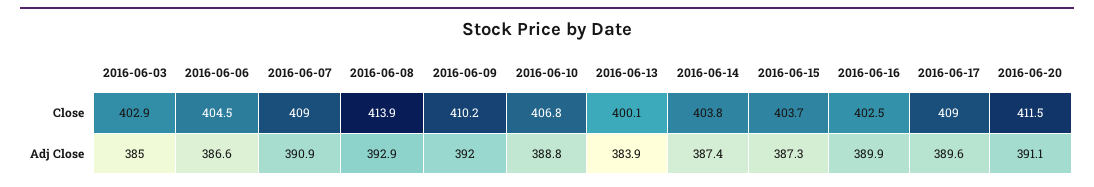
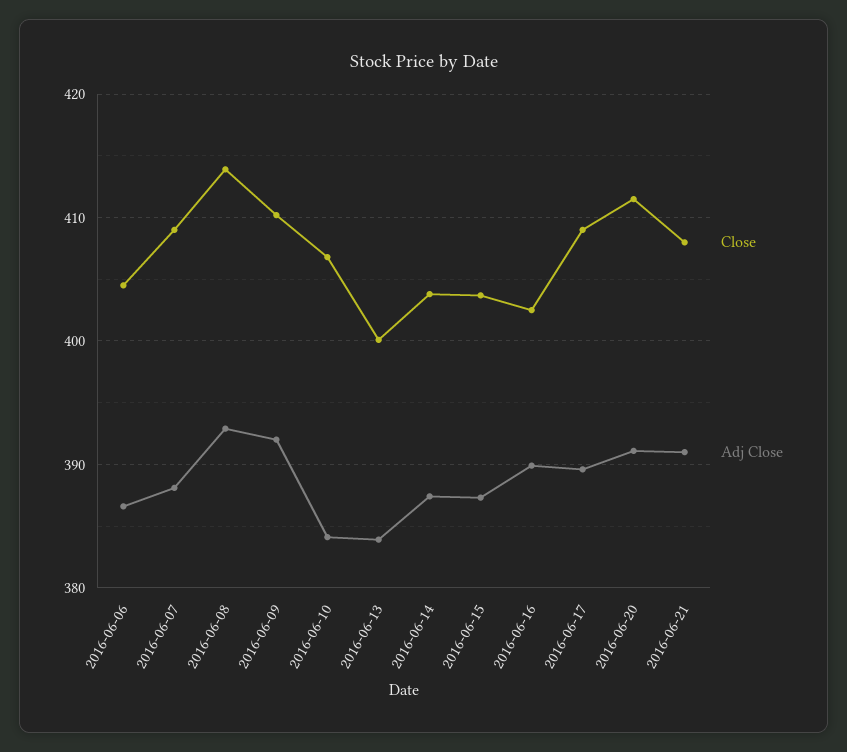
Close, 2016-06-03: 402.9 -> none
Adj Close, 2016-06-03: 385 -> none
Adj Close, 2016-06-07: 390.9 -> 388
Adj Close, 2016-06-10: 388.8 -> 384
Close, 2016-06-21: none -> 408
Adj Close, 2016-06-21: none -> 391

